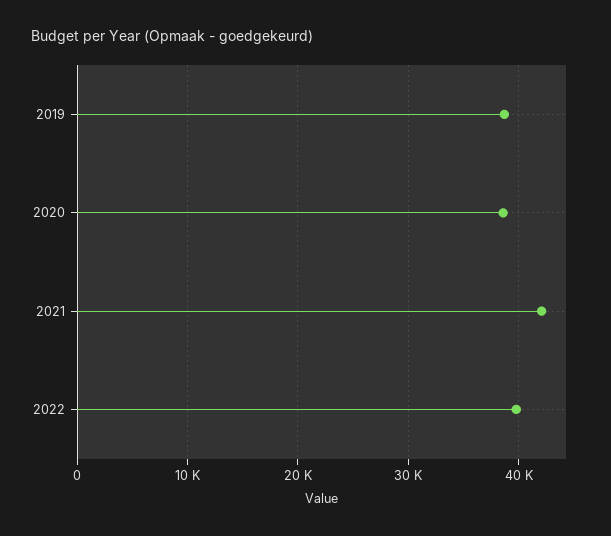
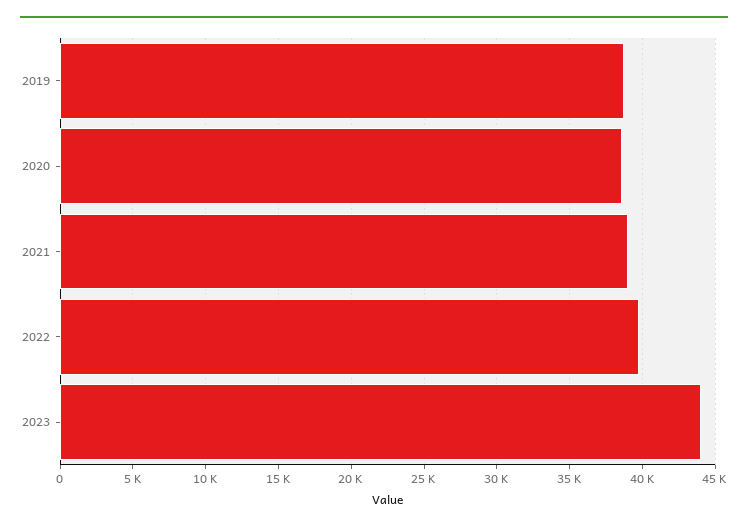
2021: 42000 -> 39000
2023: none -> 44000

